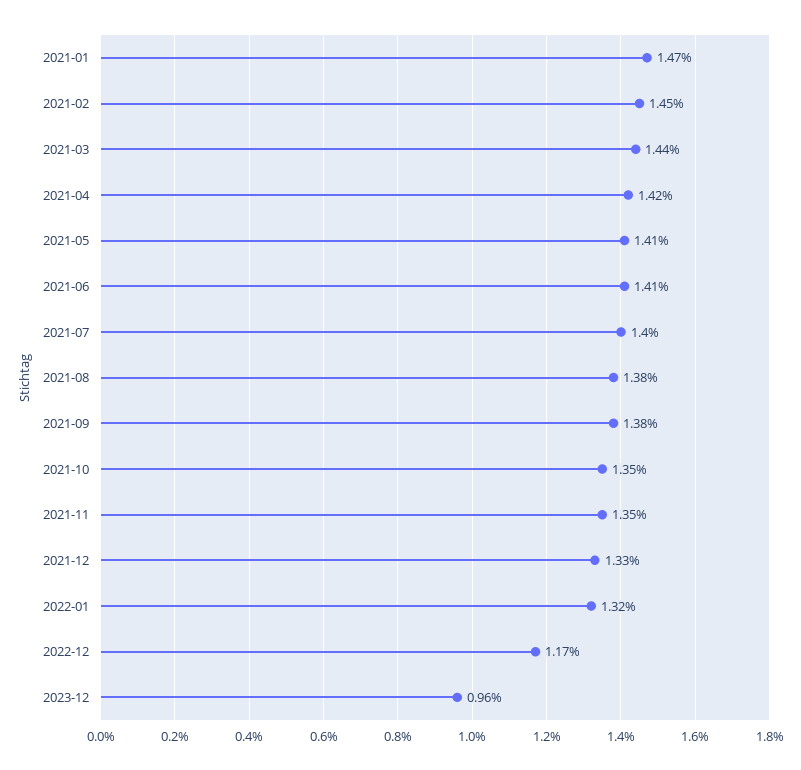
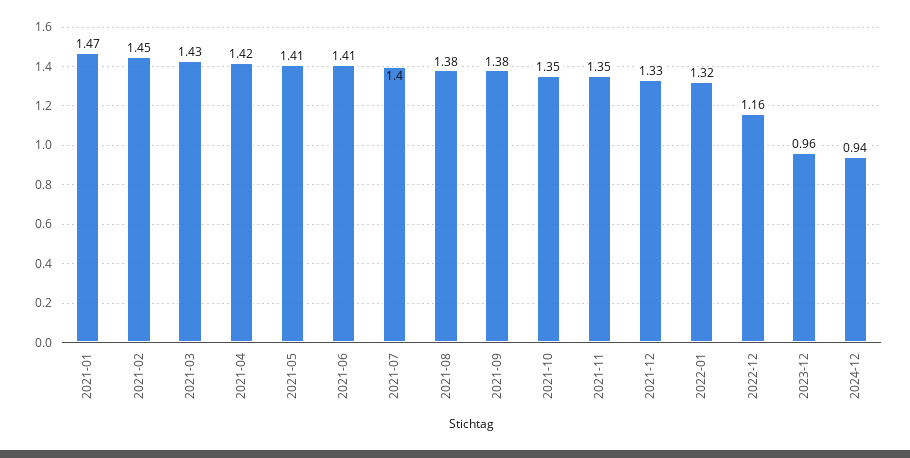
2021-03: 1.44 -> 1.43
2022-12: 1.17 -> 1.16
2024-12: none -> 0.94

